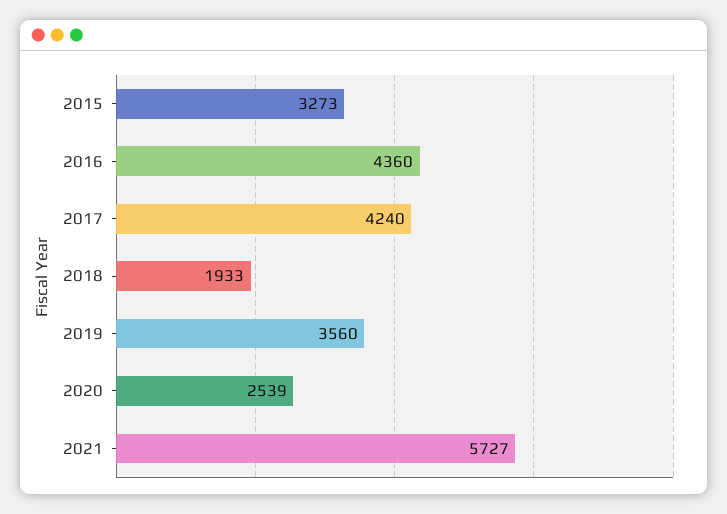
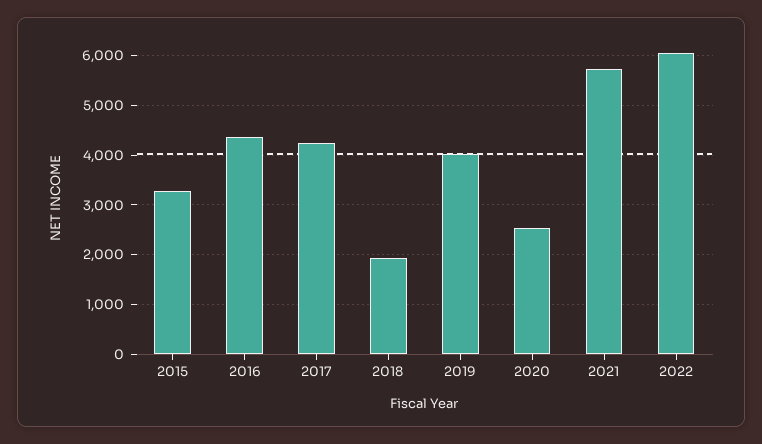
2019: 3560 -> 4000
2022: none -> 6000

